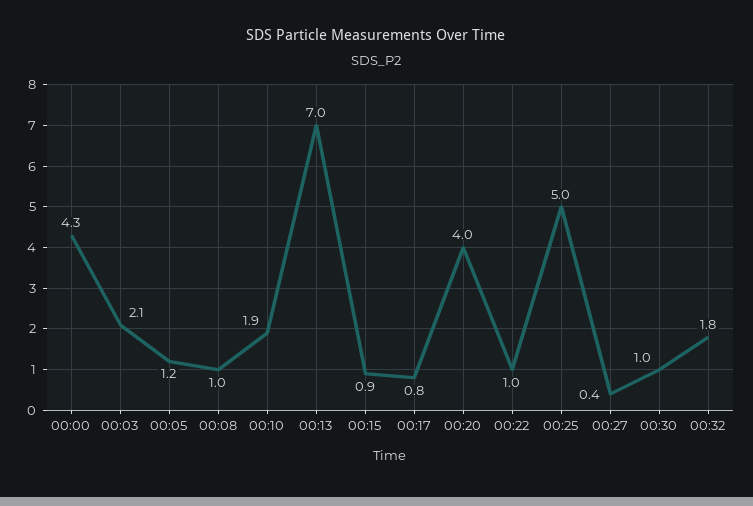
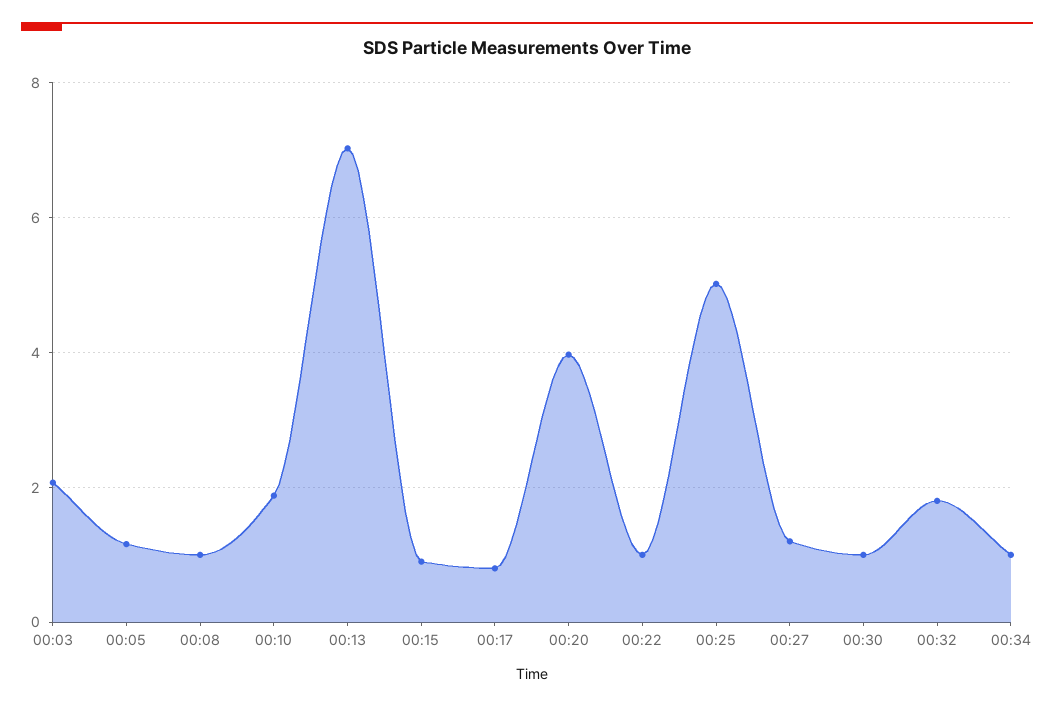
00:00: 4.3 -> none
00:27: 0.4 -> 1.2
00:34: none -> 1

